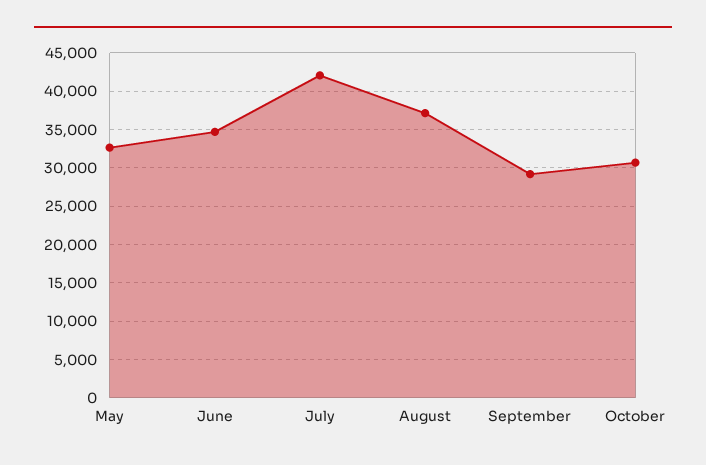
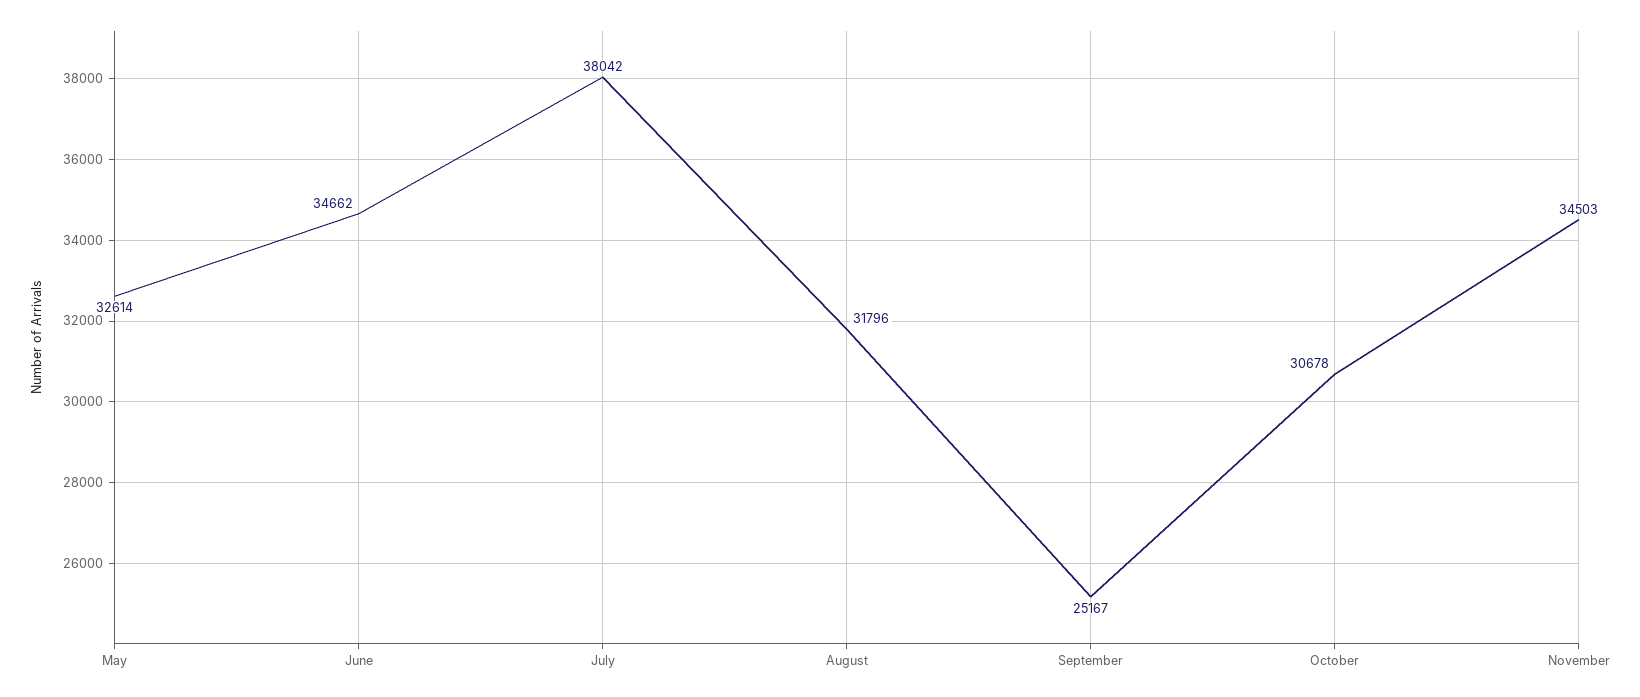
July: 42000 -> 38042
August: 37000 -> 31796
September: 29000 -> 25167
November: none -> 34503

